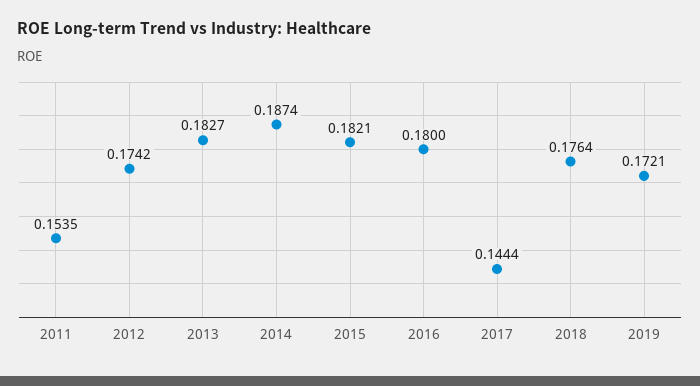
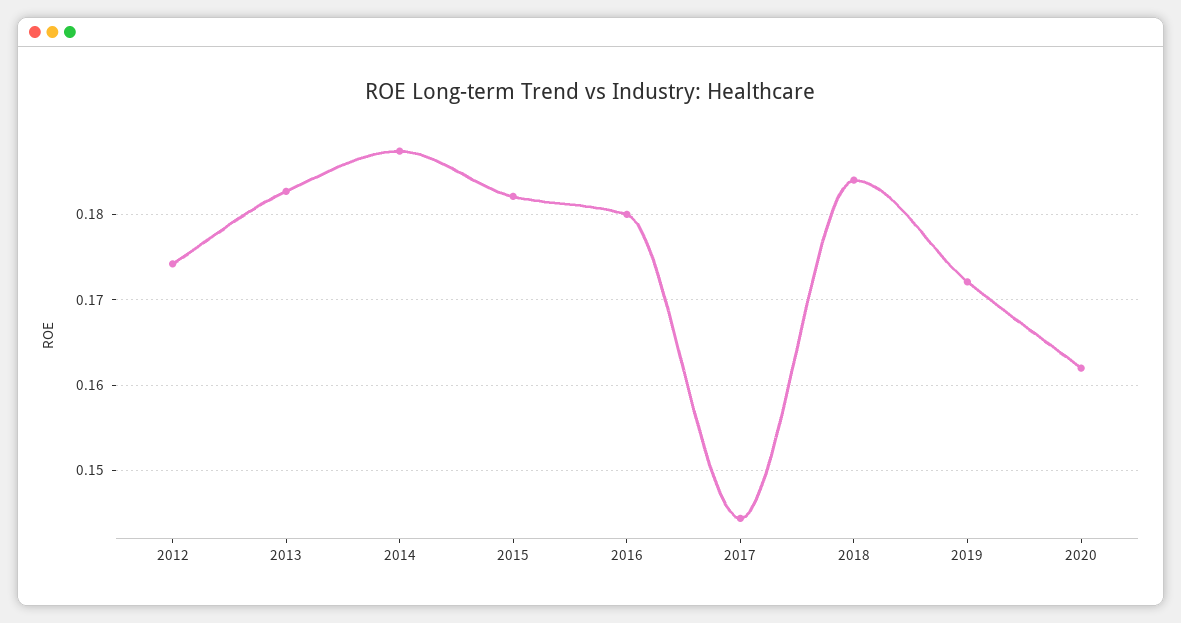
2011: 0.1535 -> none
2018: 0.1764 -> 0.184
2020: none -> 0.162

